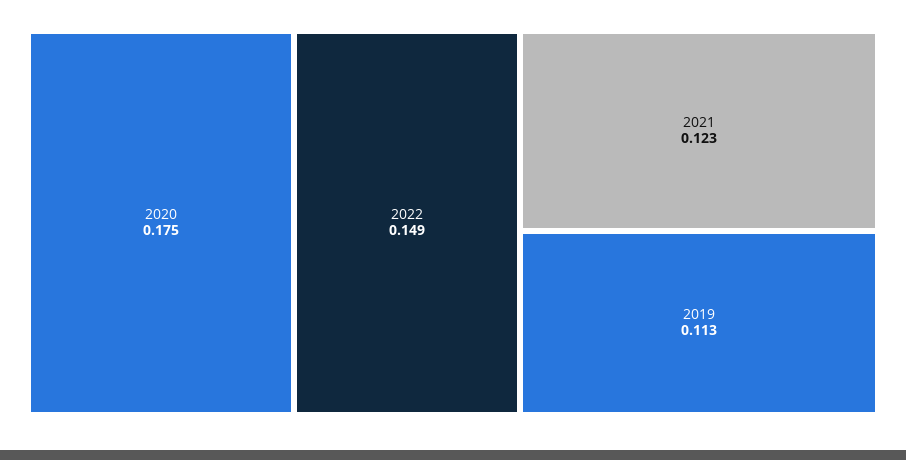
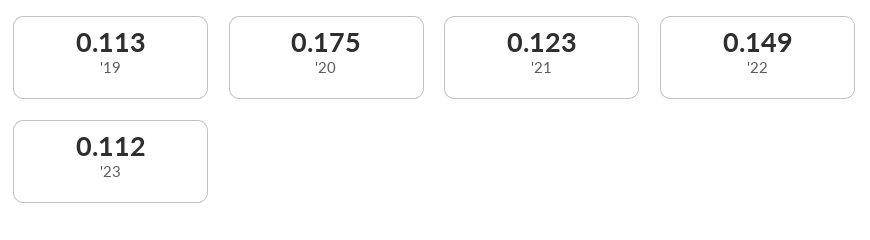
'23: none -> 0.112

